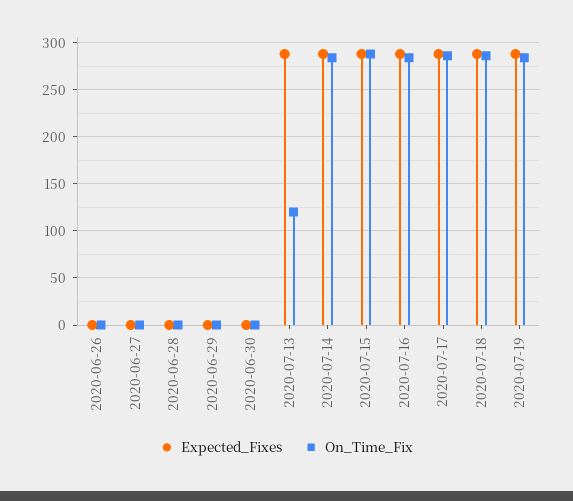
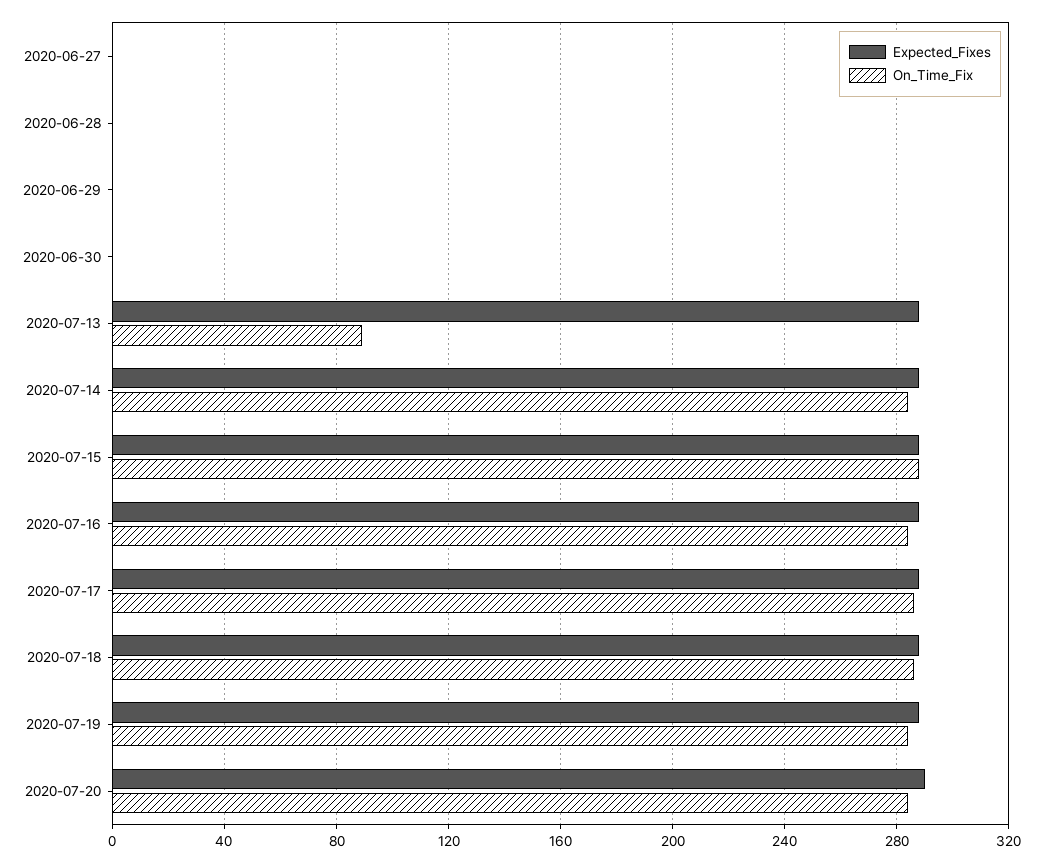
Expected_Fixes, 2020-06-26: 0 -> none
On_Time_Fix, 2020-06-26: 0 -> none
On_Time_Fix, 2020-07-13: 120 -> 90
Expected_Fixes, 2020-07-20: none -> 290
On_Time_Fix, 2020-07-20: none -> 285

